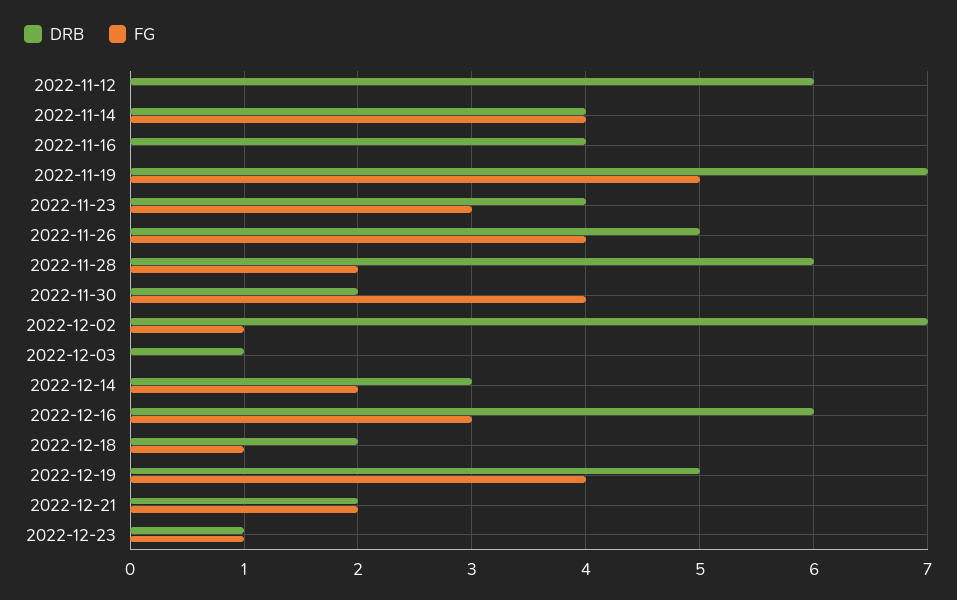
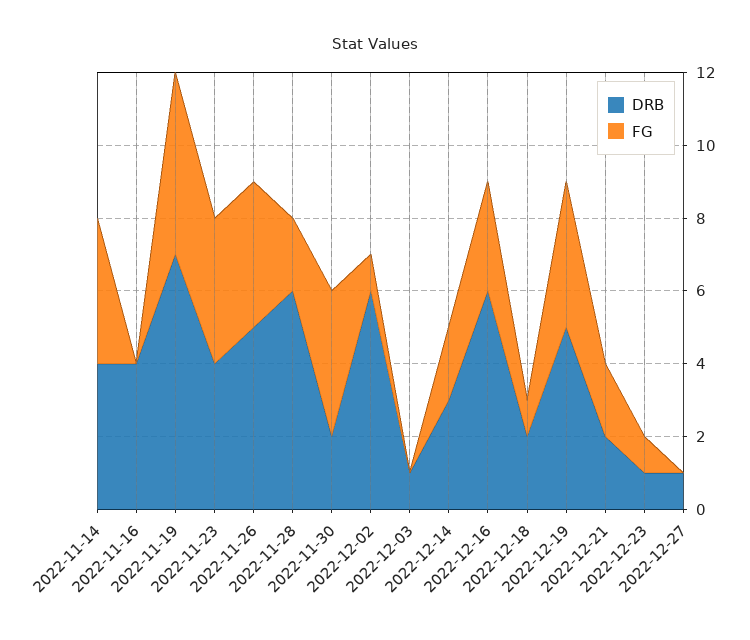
DRB, 2022-11-12: 6 -> none
FG, 2022-11-12: 0 -> none
FG, 2022-11-23: 3 -> 4
DRB, 2022-12-02: 7 -> 6
DRB, 2022-12-27: none -> 1
FG, 2022-12-27: none -> 0

